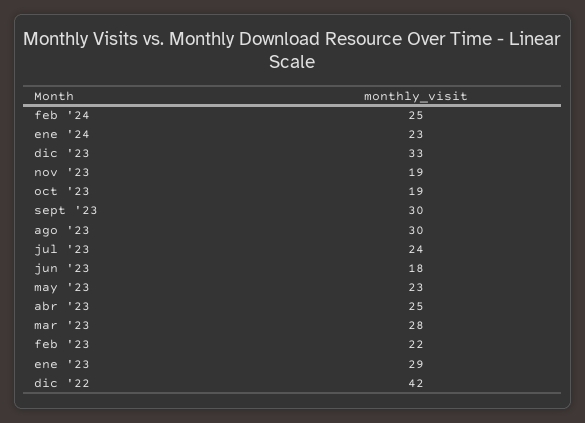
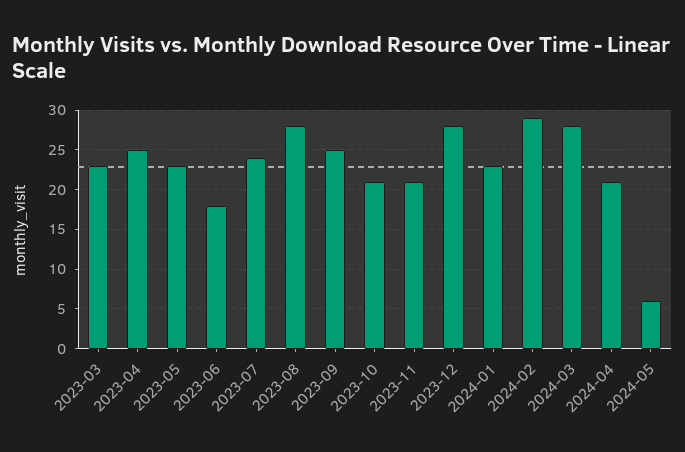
feb '24: 25 -> 29
dic '23: 33 -> 28
nov '23: 19 -> 21
oct '23: 19 -> 21
sept '23: 30 -> 25
ago '23: 30 -> 28
mar '23: 28 -> 23
feb '23: 22 -> none
ene '23: 29 -> none
dic '22: 42 -> none
2024-03: none -> 28
2024-04: none -> 21
2024-05: none -> 6

